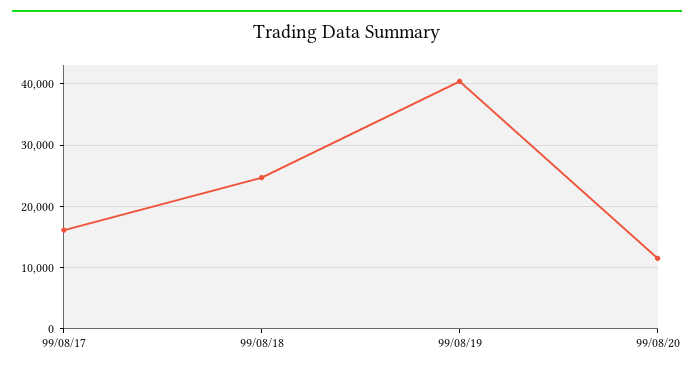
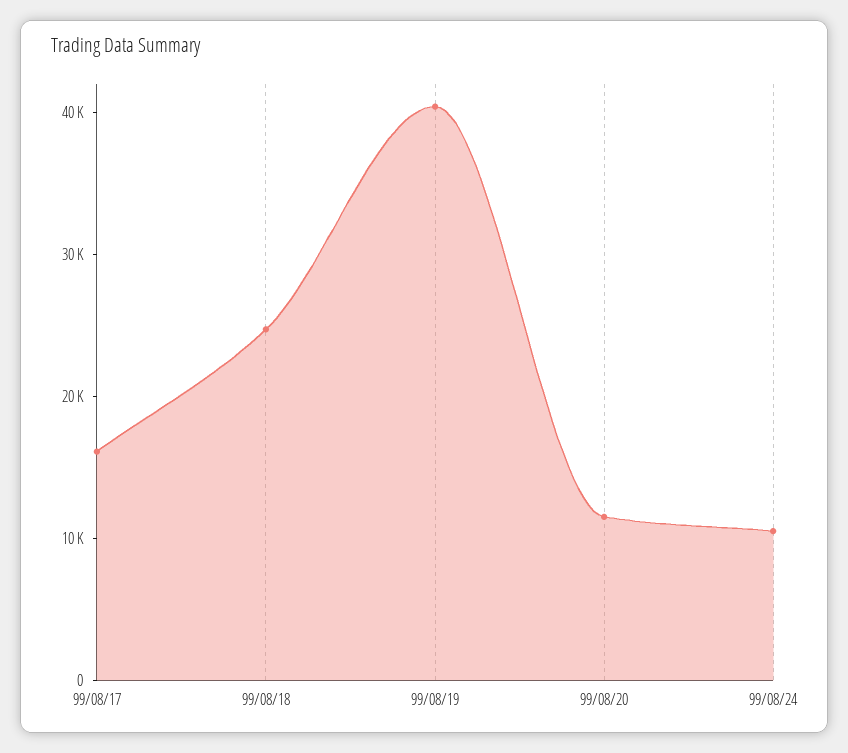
99/08/24: none -> 10000

